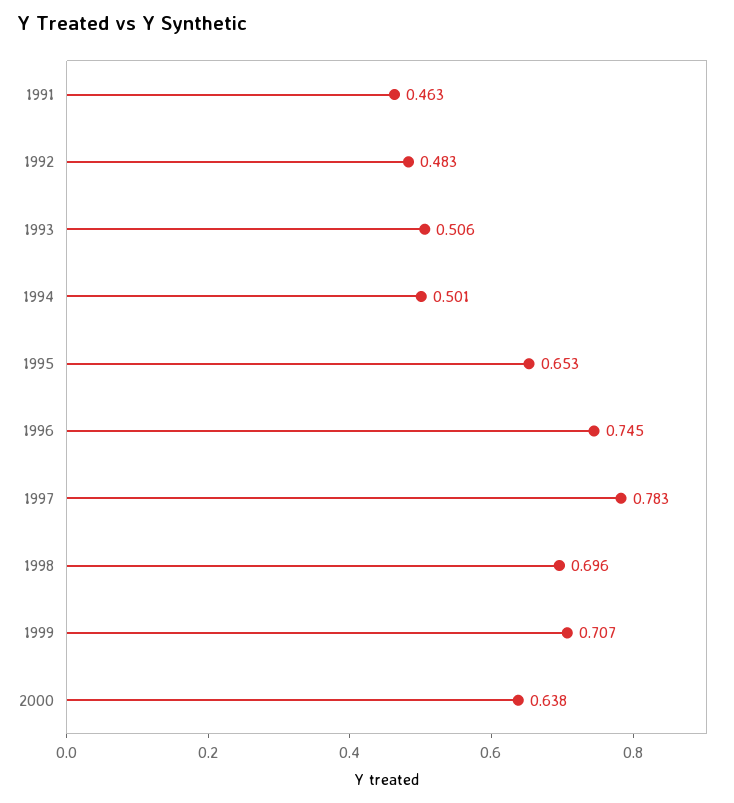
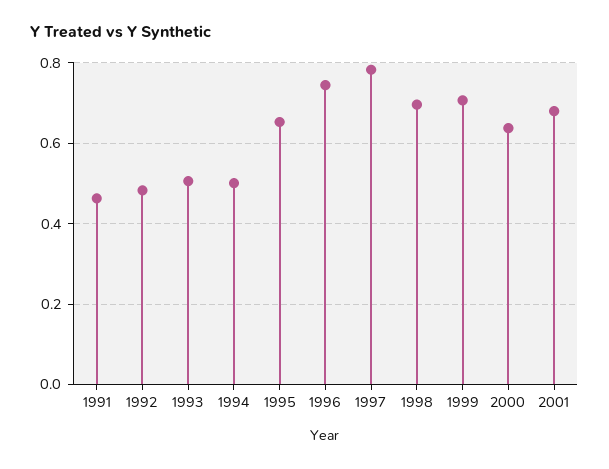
2001: none -> 0.68

